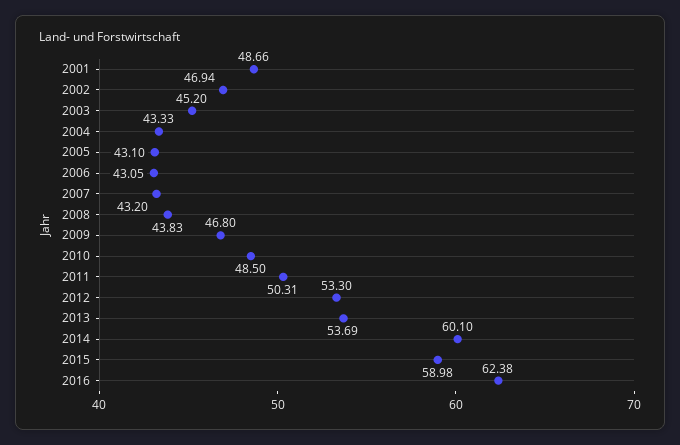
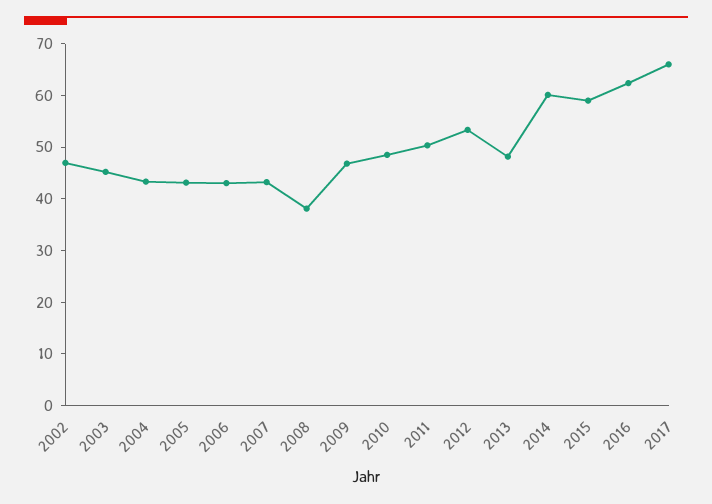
2001: 48.66 -> none
2008: 43.83 -> 38
2013: 53.69 -> 48
2017: none -> 66

